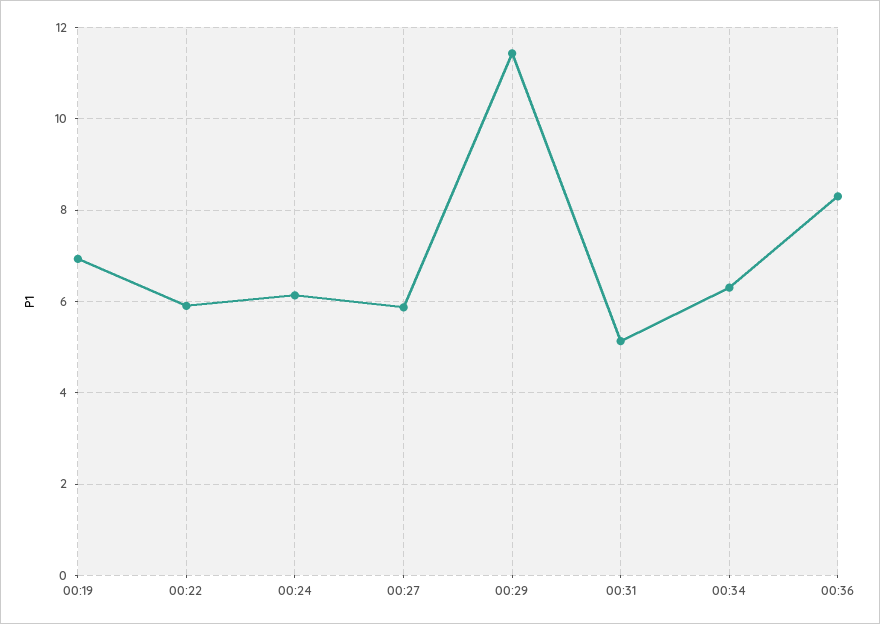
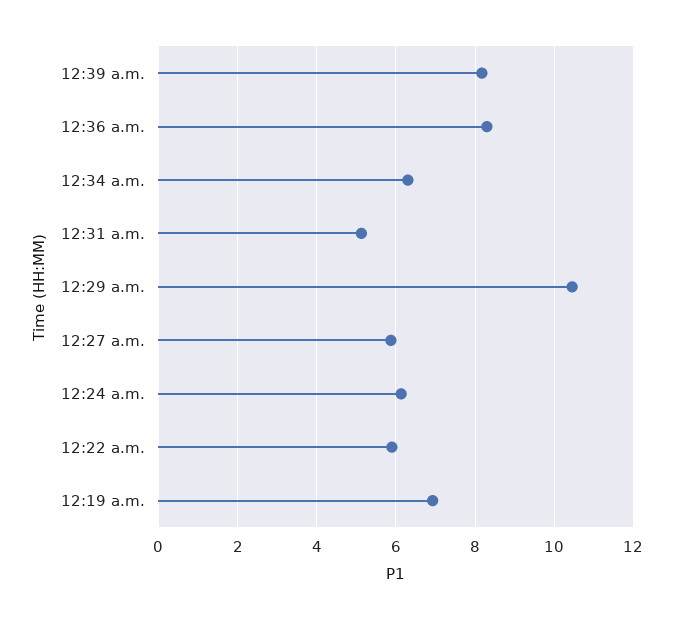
00:29: 11.4 -> 10.4
12:39 a.m.: none -> 8.2

